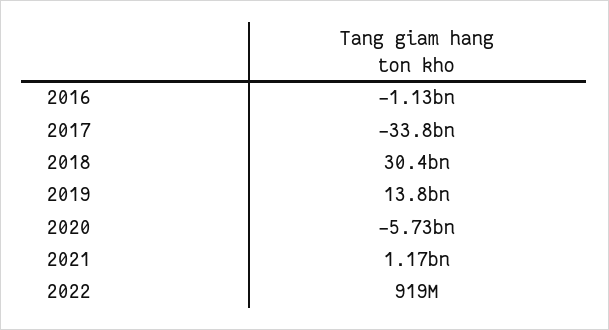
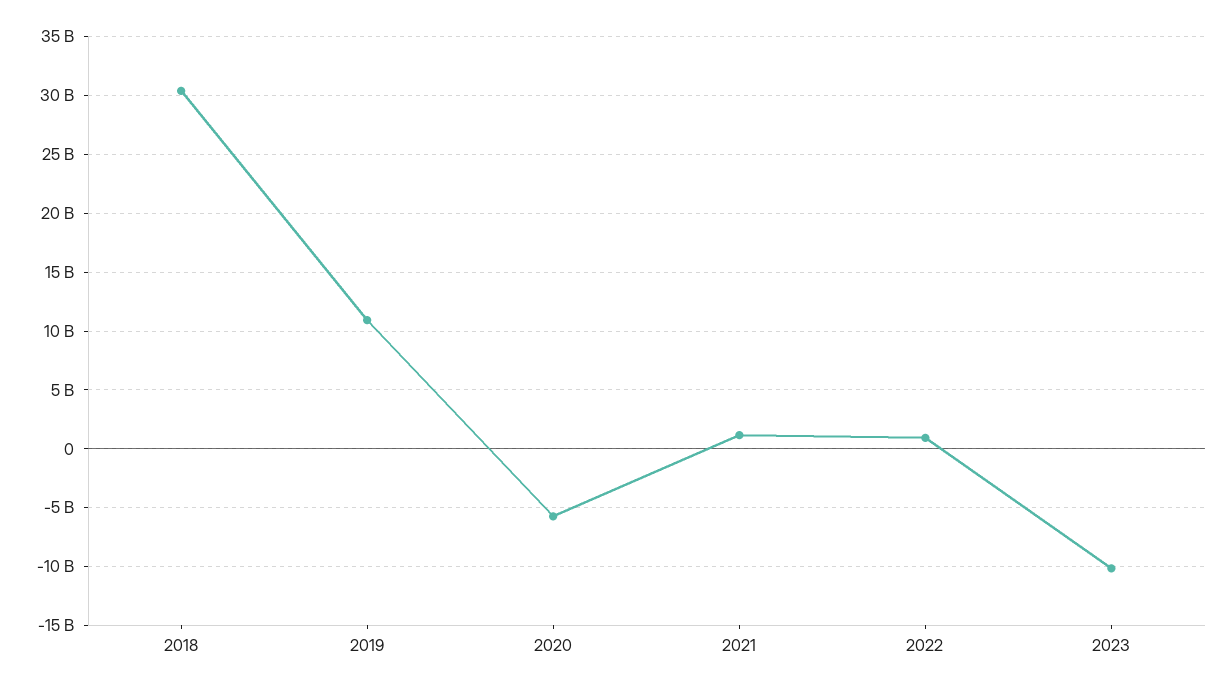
2016: -1130000000 -> none
2017: -33800000000 -> none
2019: 13800000000 -> 11000000000
2023: none -> -10000000000

